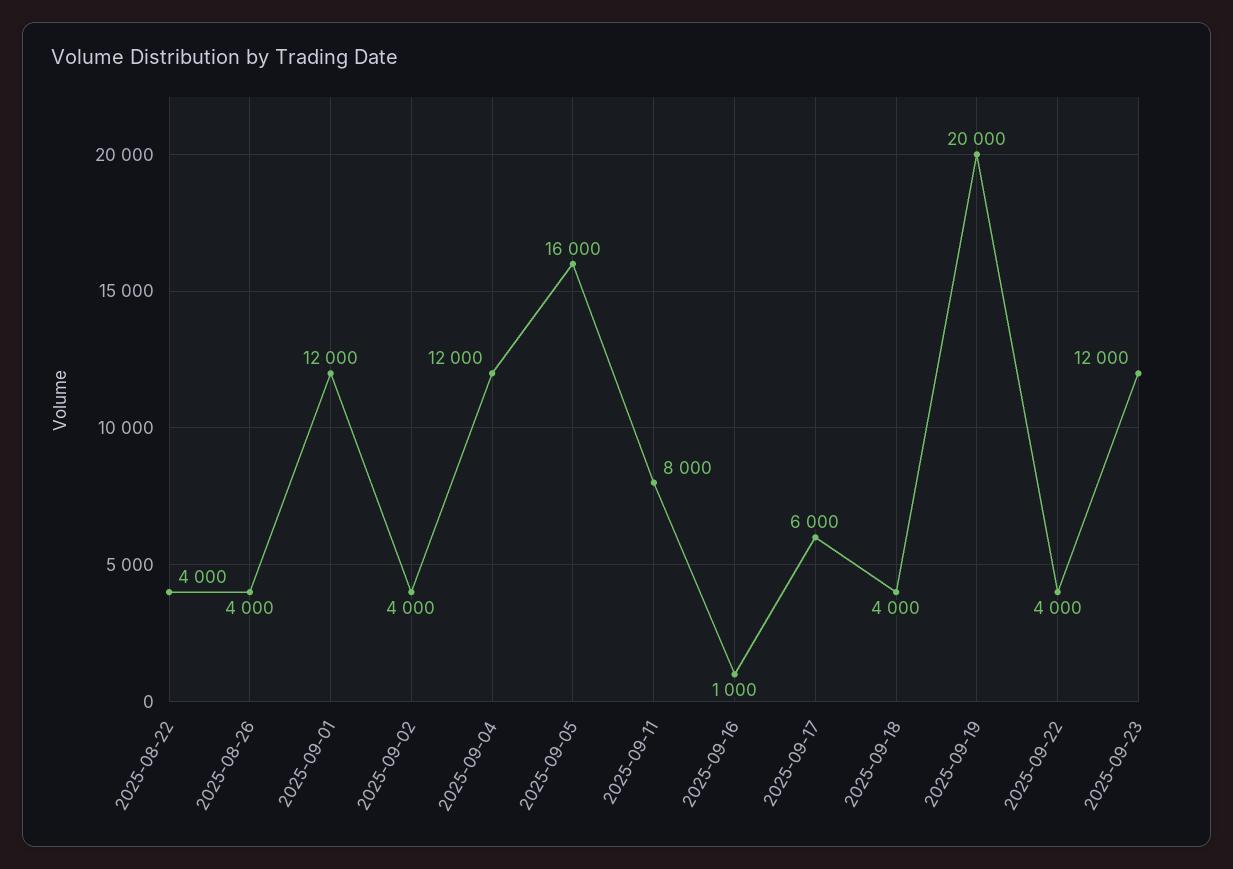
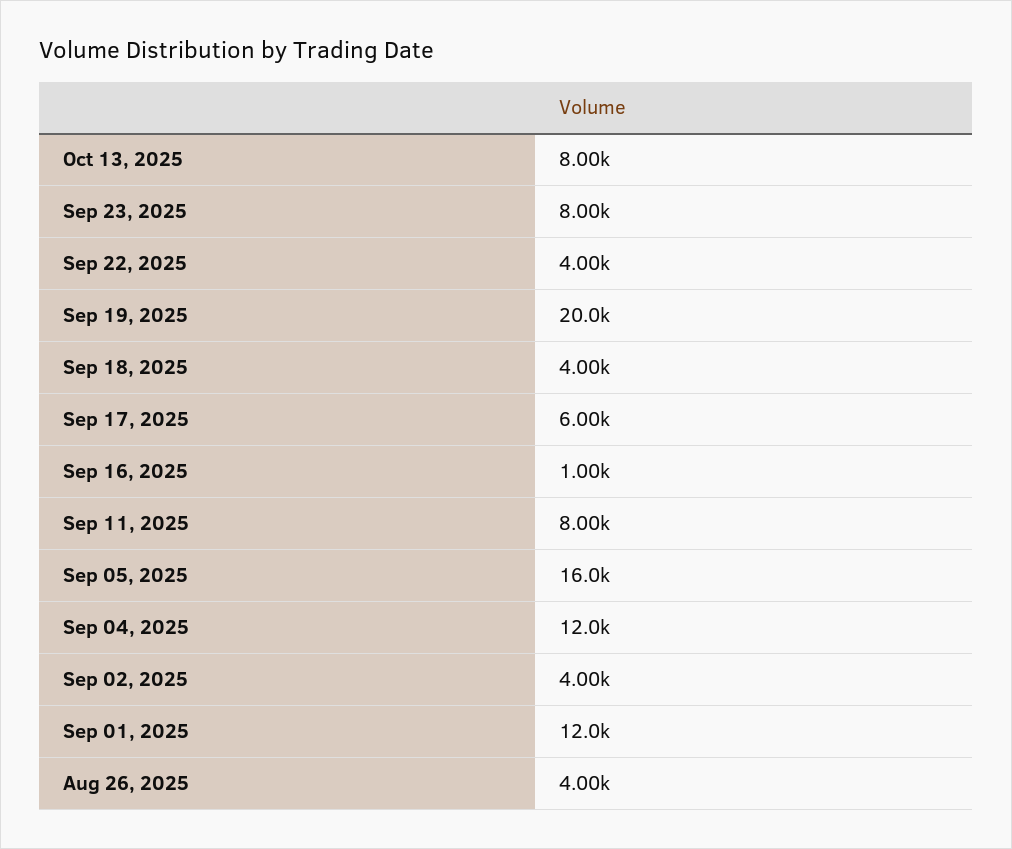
2025-08-22: 4000 -> none
2025-09-23: 12000 -> 8000
Oct 13, 2025: none -> 8000

